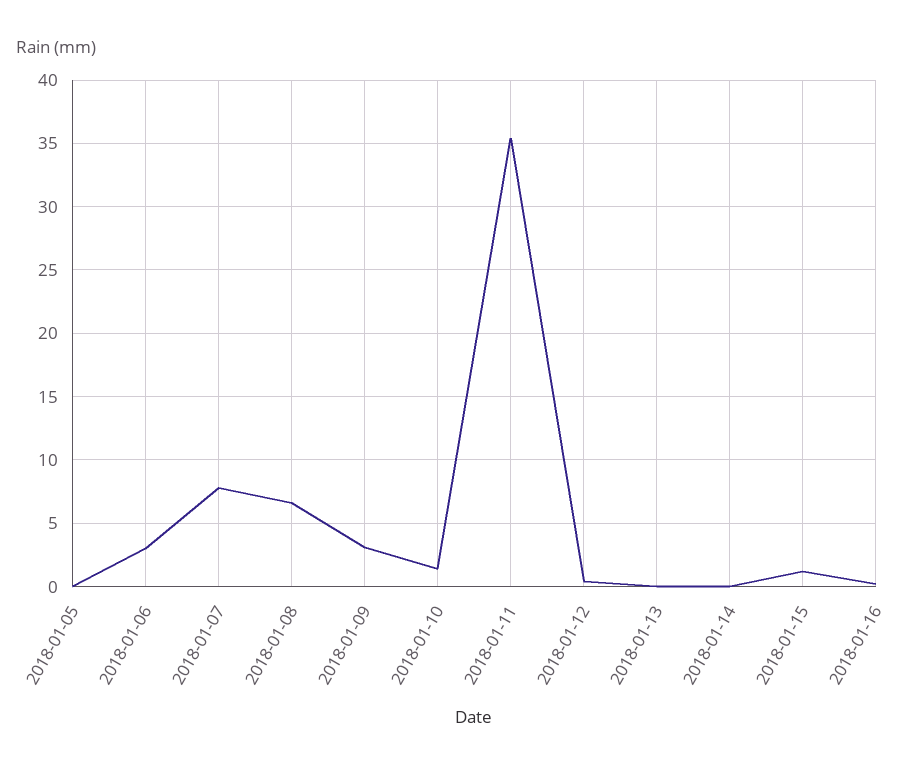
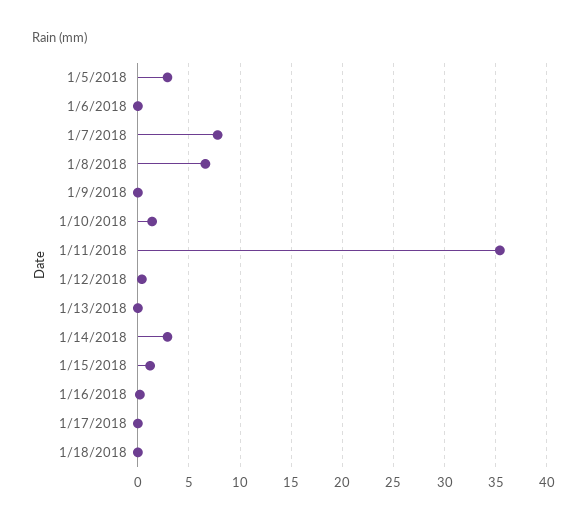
2018-01-05: 0 -> 3
2018-01-06: 3 -> 0
2018-01-09: 3 -> 0
2018-01-14: 0 -> 3
1/17/2018: none -> 0
1/18/2018: none -> 0

